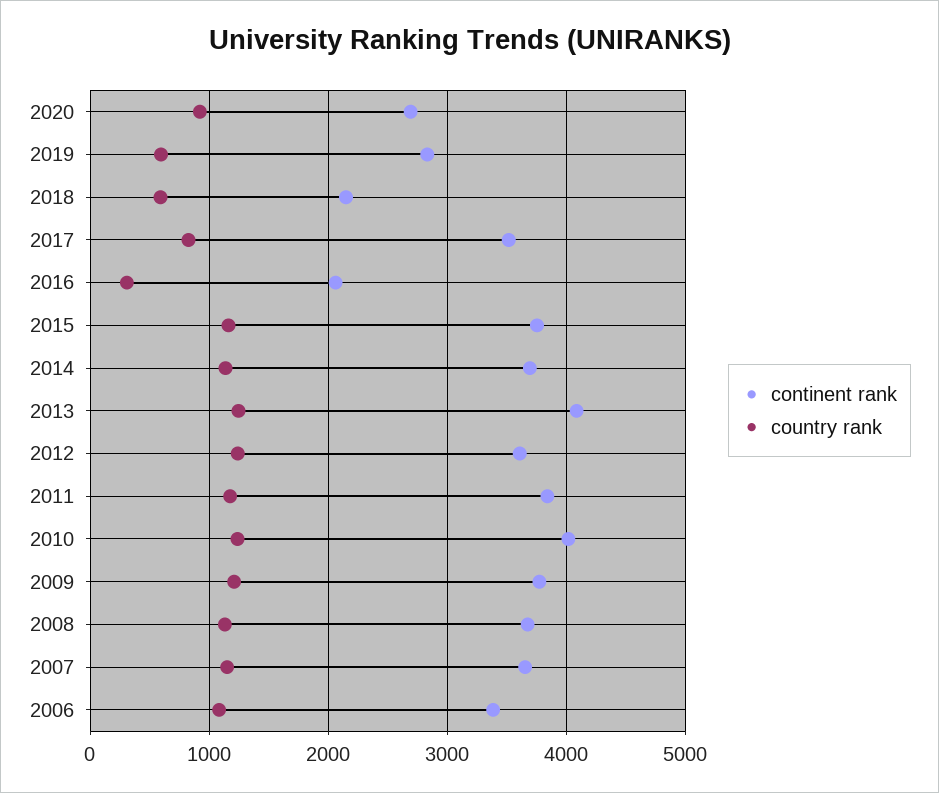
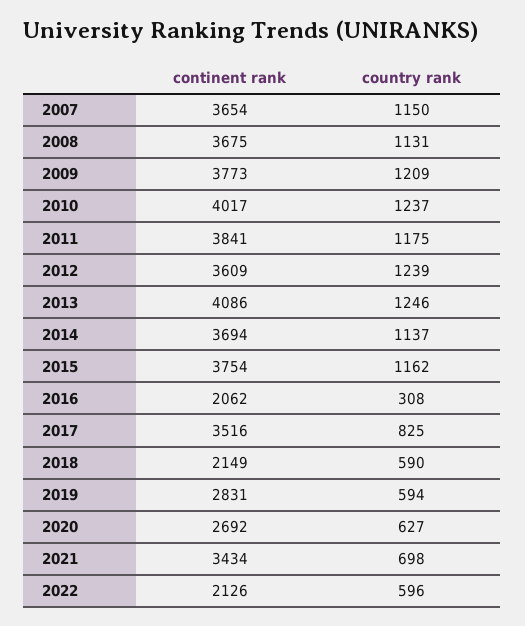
country rank, 2020: 900 -> 627
continent rank, 2006: 3400 -> none
country rank, 2006: 1100 -> none
continent rank, 2021: none -> 3434
country rank, 2021: none -> 698
continent rank, 2022: none -> 2126
country rank, 2022: none -> 596

